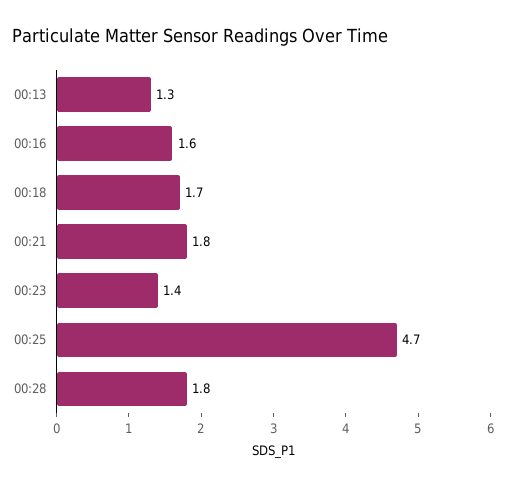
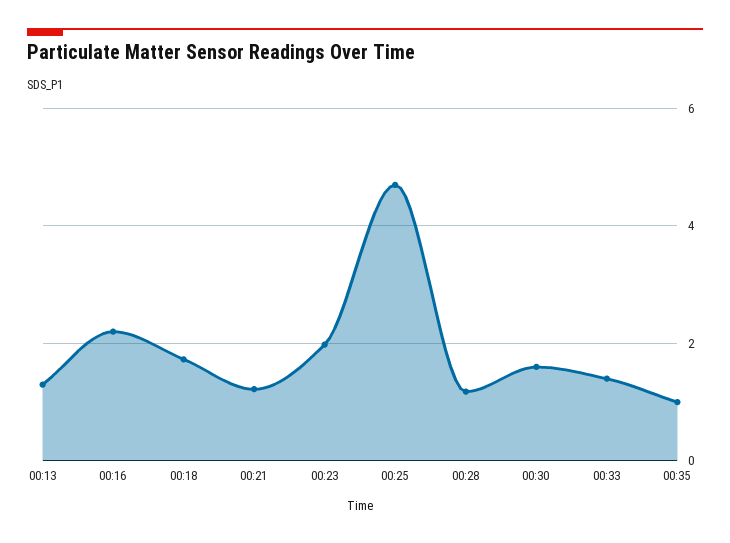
00:16: 1.6 -> 2.2
00:21: 1.8 -> 1.2
00:23: 1.4 -> 2
00:28: 1.8 -> 1.2
00:30: none -> 1.6
00:33: none -> 1.4
00:35: none -> 1

